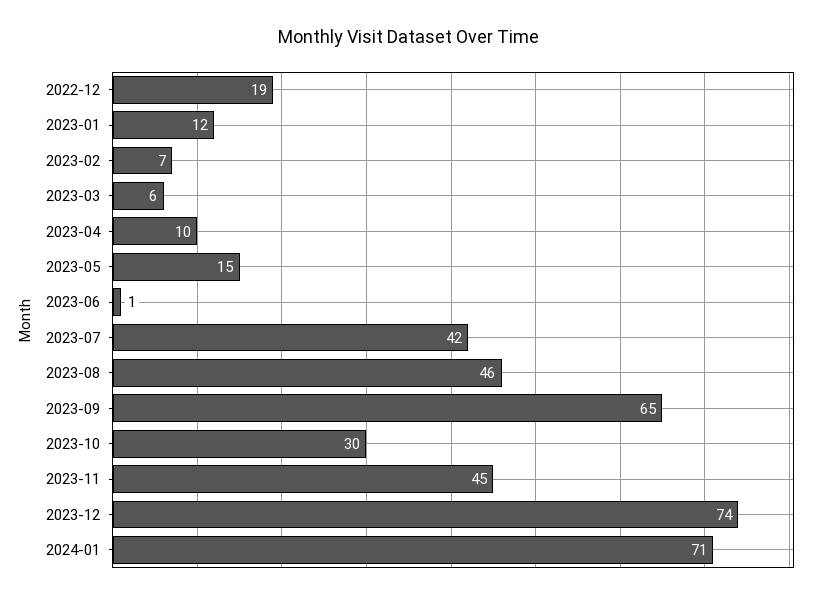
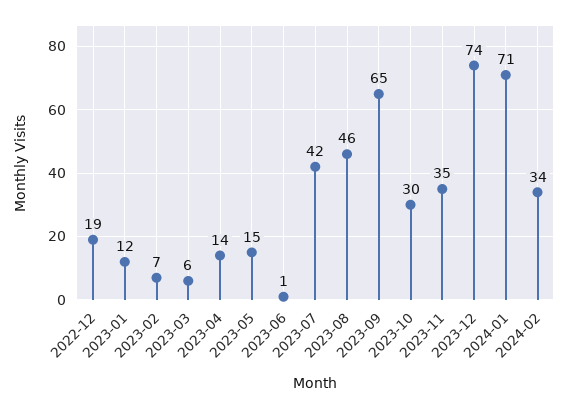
2023-04: 10 -> 14
2023-11: 45 -> 35
2024-02: none -> 34

